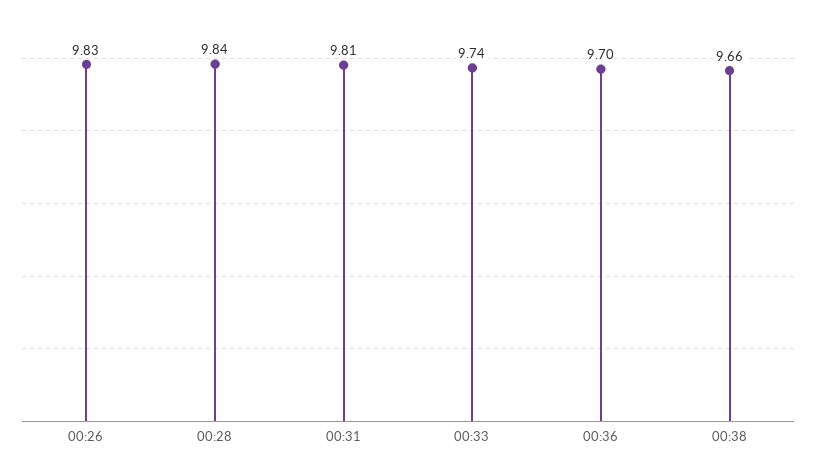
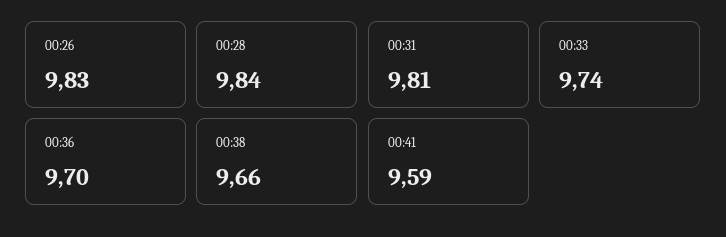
00:41: none -> 9.59

